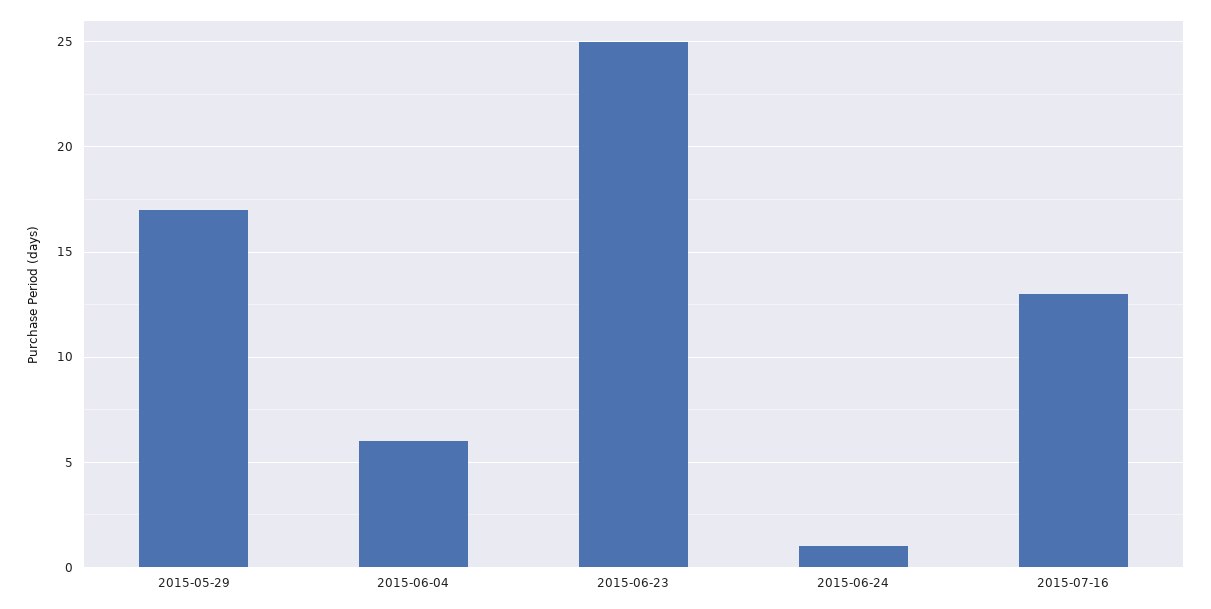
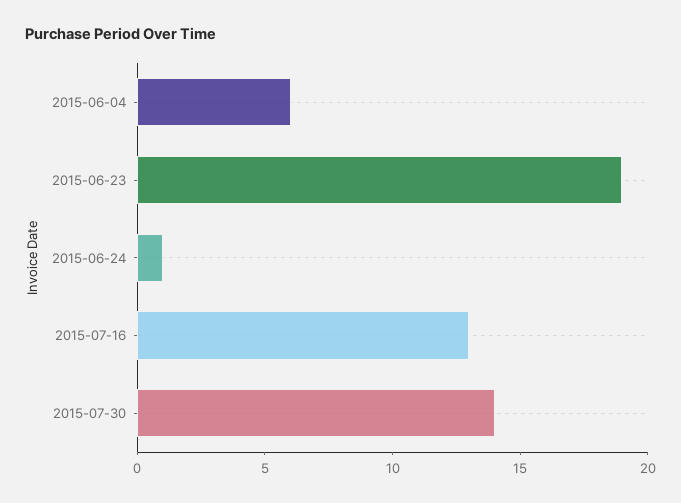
2015-05-29: 17 -> none
2015-06-23: 25 -> 19
2015-07-30: none -> 14

